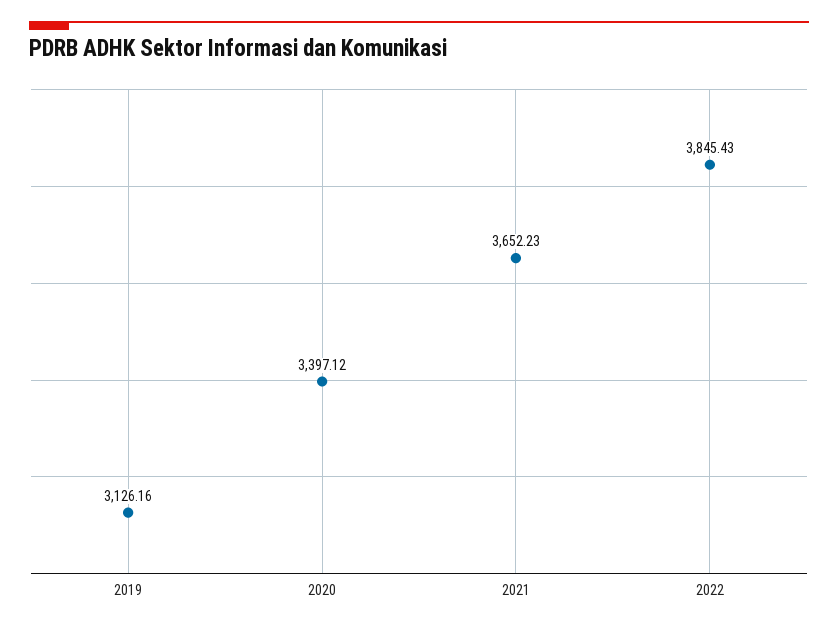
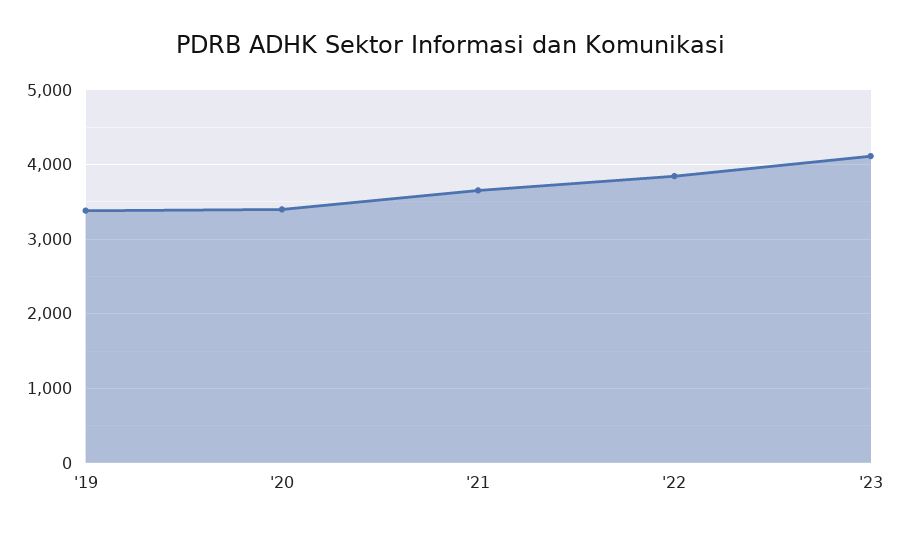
2019: 3126.16 -> 3400
'23: none -> 4100

